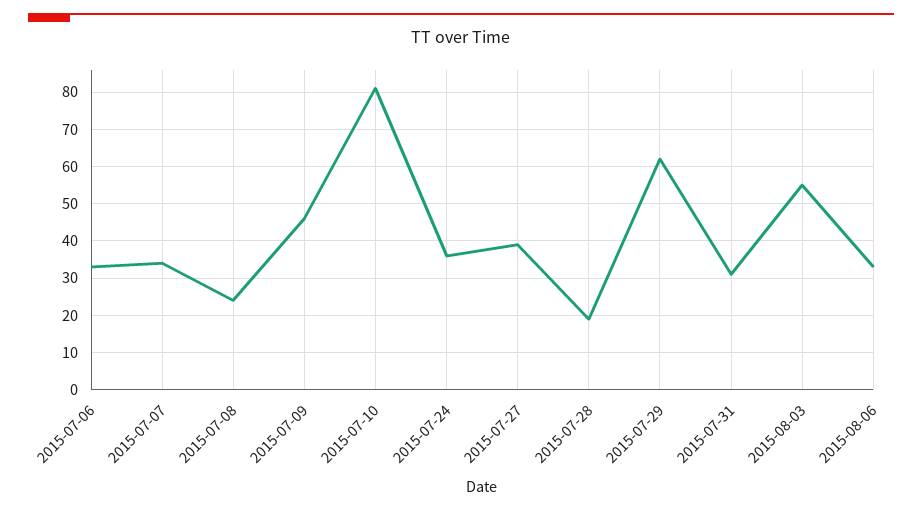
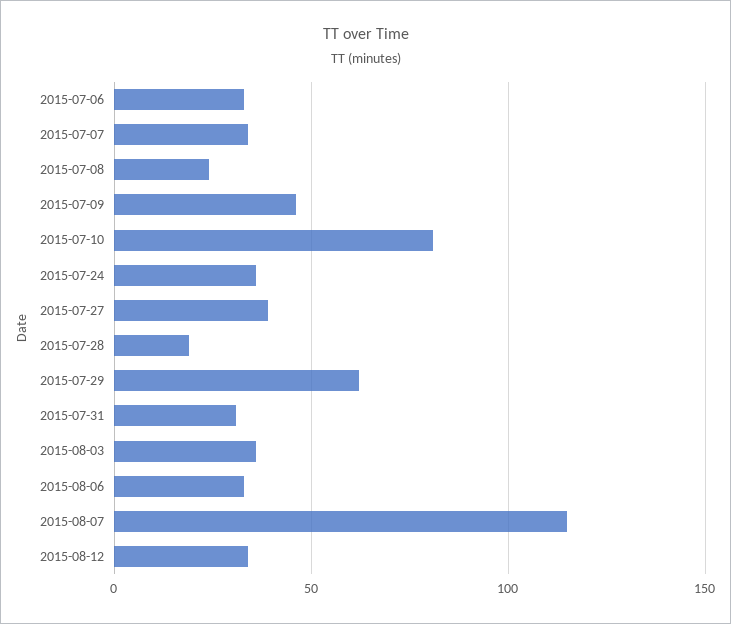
2015-08-03: 55 -> 35
2015-08-07: none -> 115
2015-08-12: none -> 35

